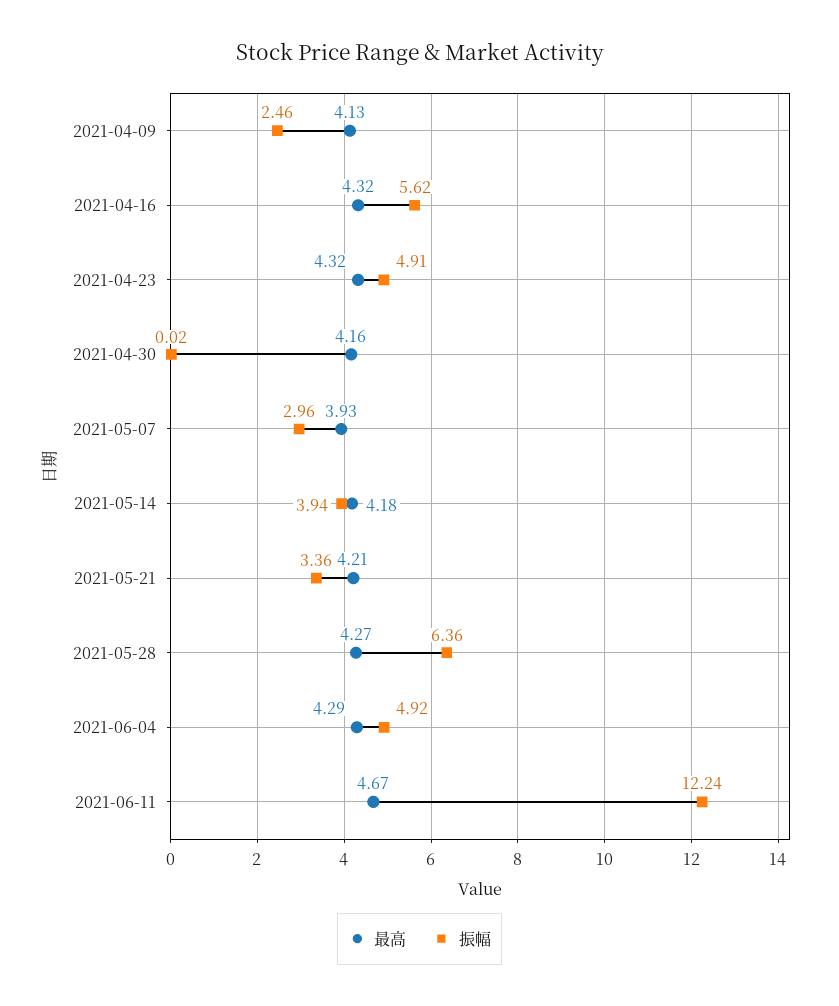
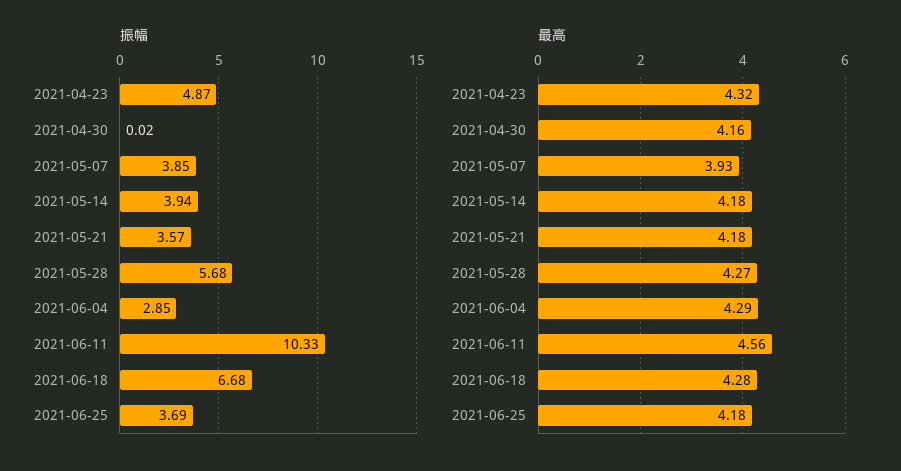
最高, 2021-04-09: 4.13 -> none
振幅, 2021-04-09: 2.46 -> none
最高, 2021-04-16: 4.32 -> none
振幅, 2021-04-16: 5.62 -> none
振幅, 2021-04-23: 4.91 -> 4.87
振幅, 2021-05-07: 2.96 -> 3.85
最高, 2021-05-21: 4.21 -> 4.18
振幅, 2021-05-21: 3.36 -> 3.57
振幅, 2021-05-28: 6.36 -> 5.68
振幅, 2021-06-04: 4.92 -> 2.85
最高, 2021-06-11: 4.67 -> 4.56
振幅, 2021-06-11: 12.24 -> 10.33
振幅, 2021-06-18: none -> 6.68
振幅, 2021-06-25: none -> 3.69
最高, 2021-06-18: none -> 4.28
最高, 2021-06-25: none -> 4.18

